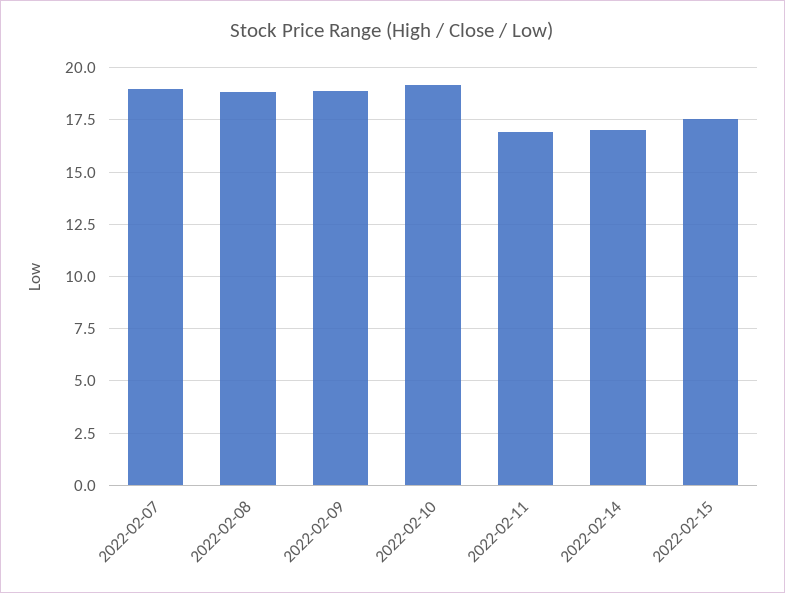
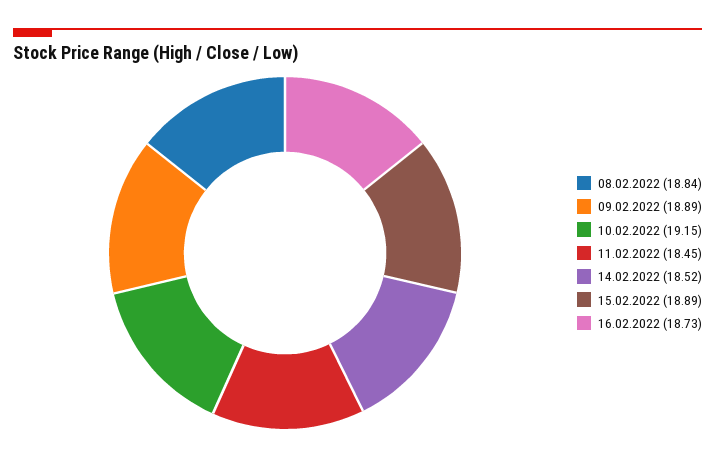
2022-02-07: 19 -> none
2022-02-11: 17 -> 18.45
2022-02-14: 17 -> 18.52
2022-02-15: 17.5 -> 18.89
16.02.2022: none -> 18.73

